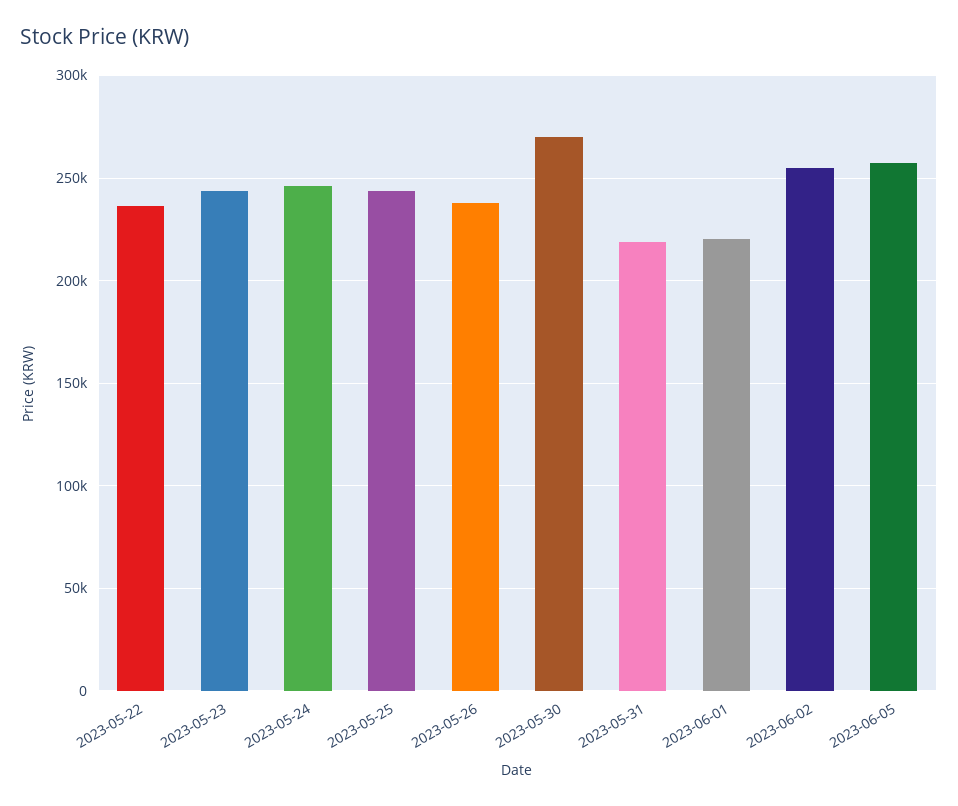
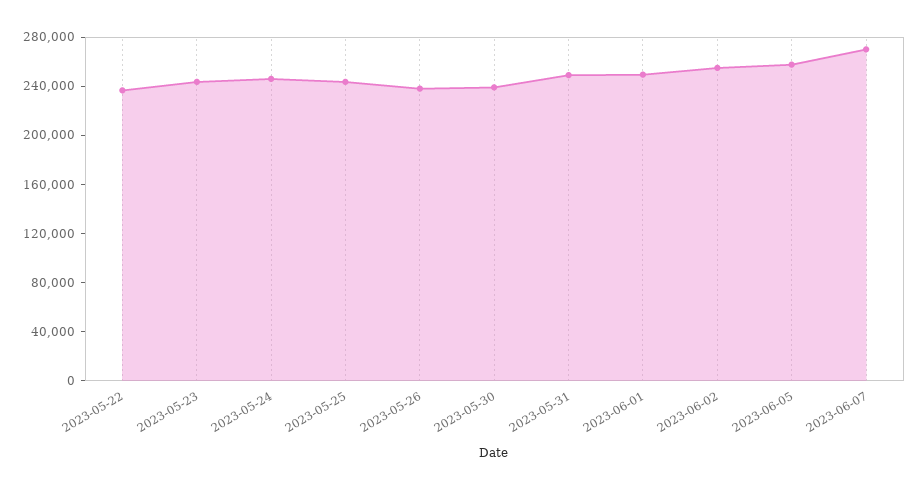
2023-05-30: 270000 -> 240000
2023-05-31: 220000 -> 250000
2023-06-01: 220000 -> 250000
2023-06-07: none -> 270000

